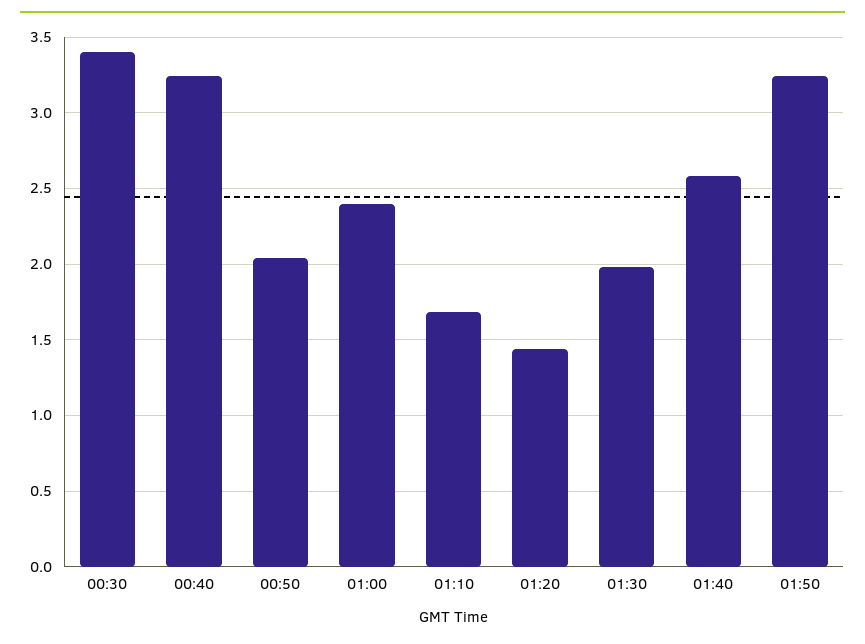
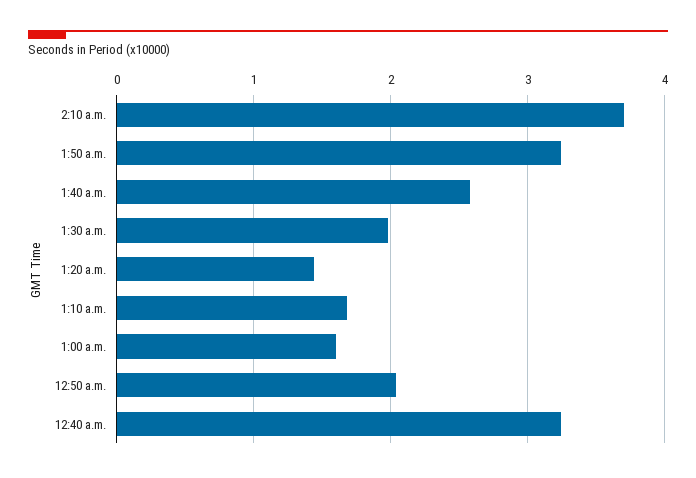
00:30: 3.4 -> none
01:00: 2.4 -> 1.6
2:10 a.m.: none -> 3.7

